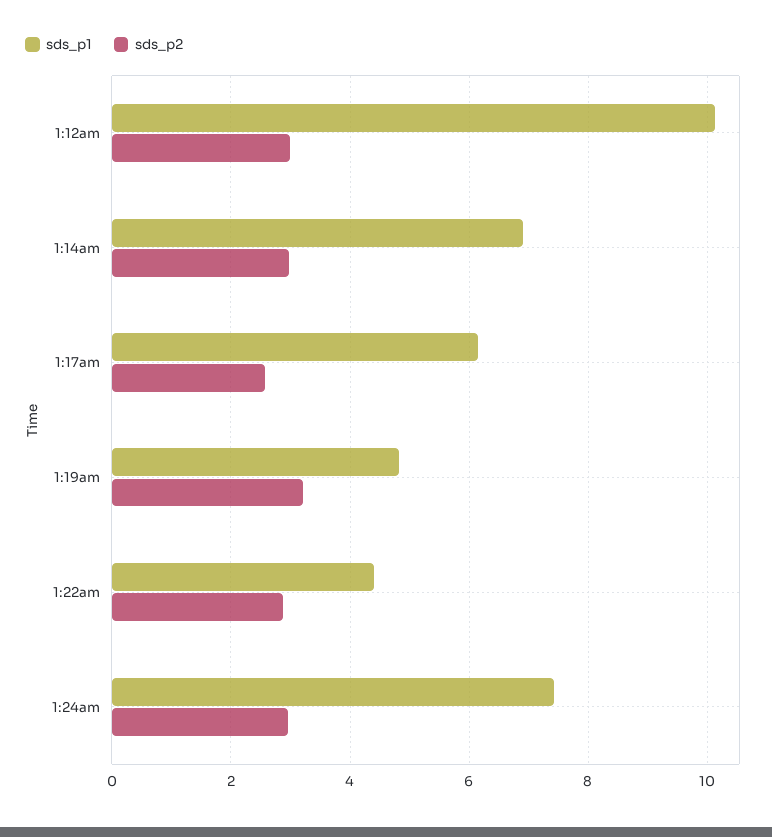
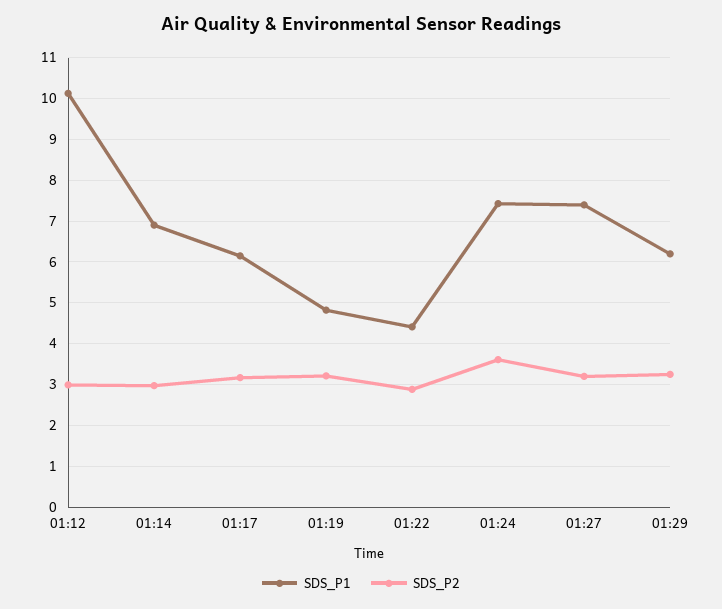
sds_p2, 1:17am: 2.6 -> 3.2
sds_p2, 1:24am: 3 -> 3.6
sds_p1, 01:27: none -> 7.4
sds_p2, 01:27: none -> 3.2
sds_p1, 01:29: none -> 6.2
sds_p2, 01:29: none -> 3.2

